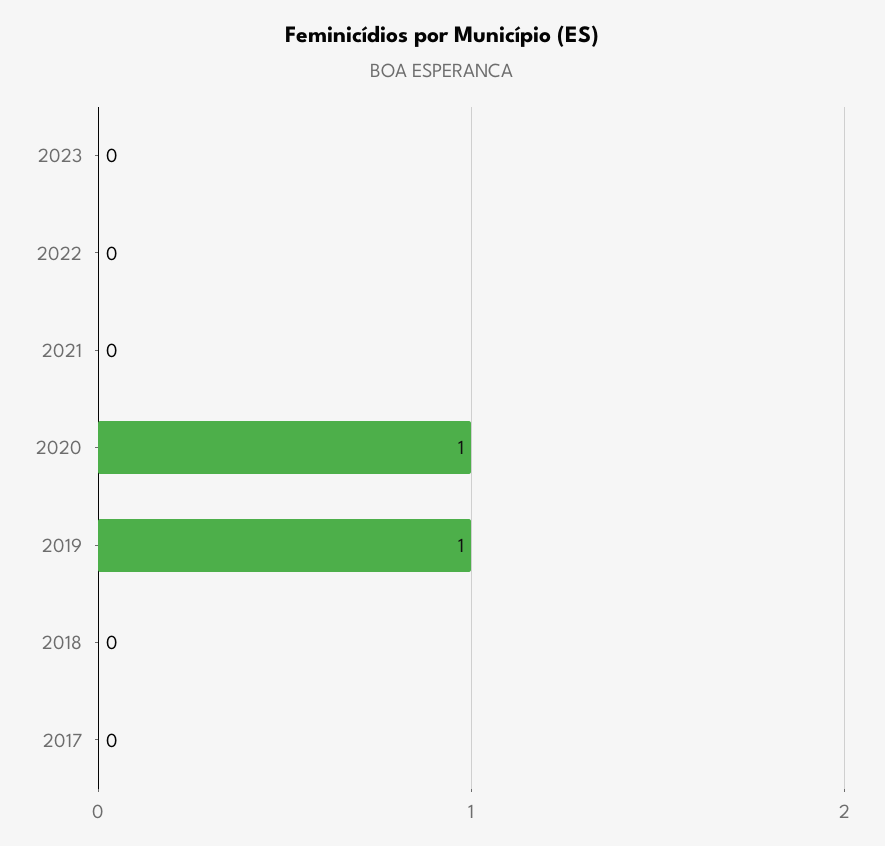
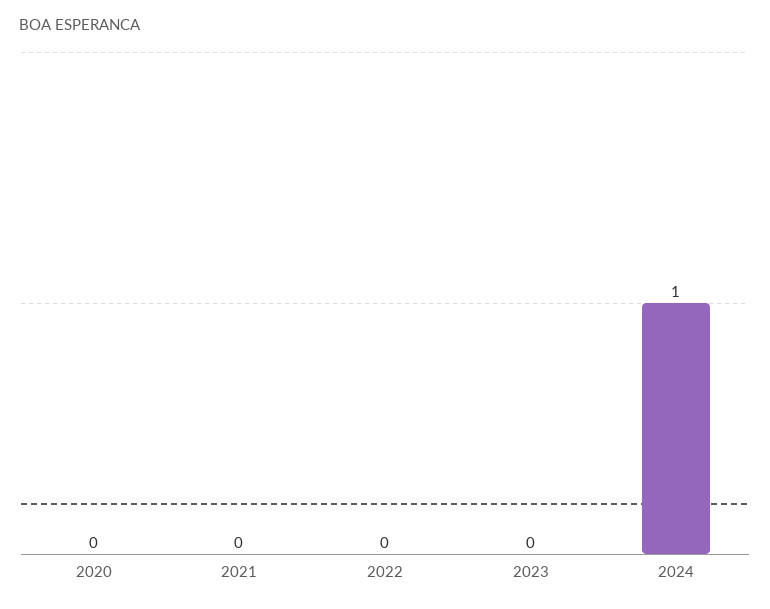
2020: 1 -> 0
2019: 1 -> none
2018: 0 -> none
2017: 0 -> none
2024: none -> 1

